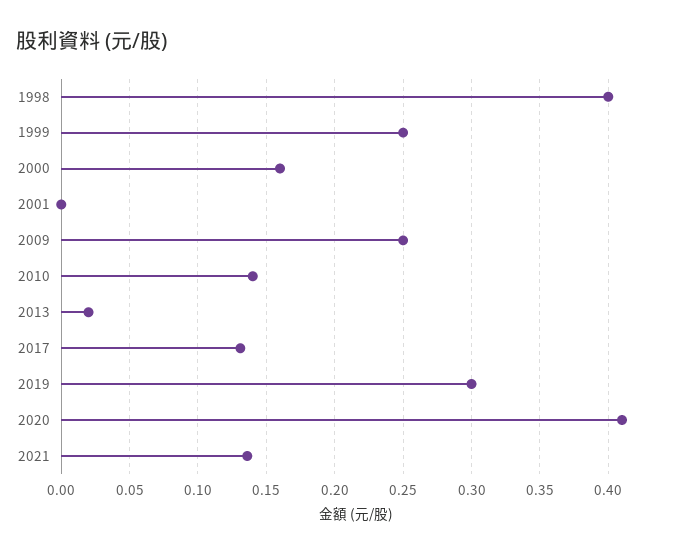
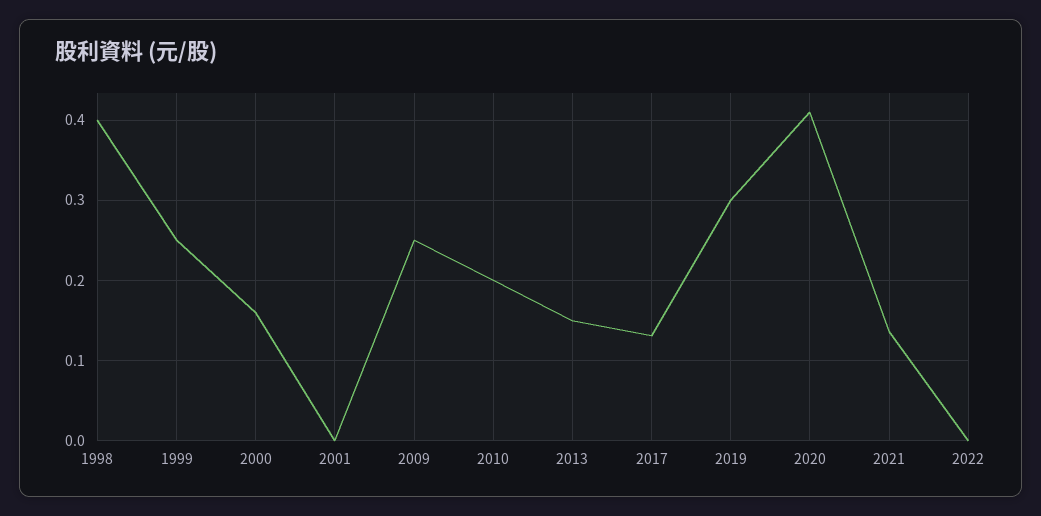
2010: 0.14 -> 0.2
2013: 0.02 -> 0.15
2022: none -> 0

